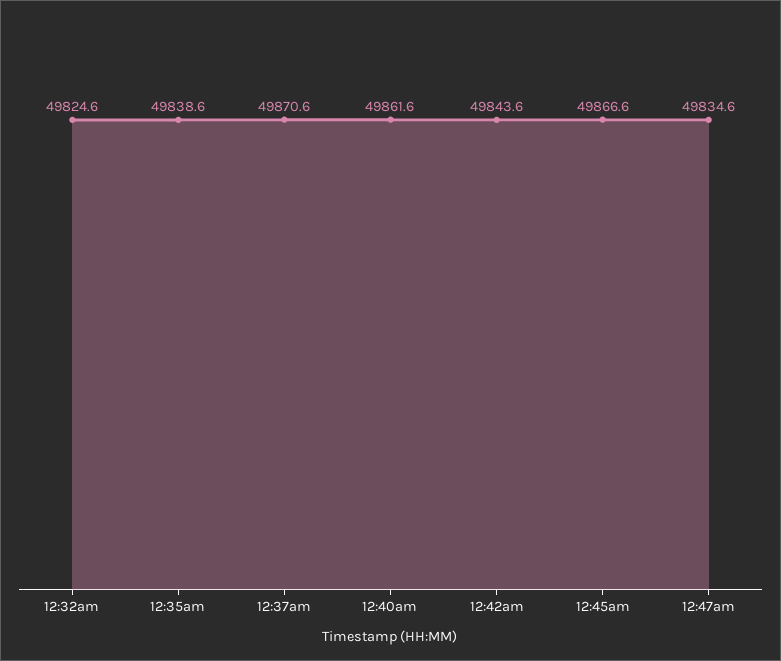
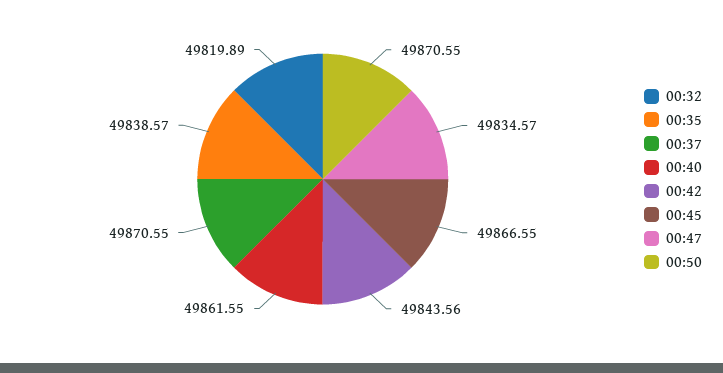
12:32am: 49824.6 -> 49819.89
00:50: none -> 49870.55

